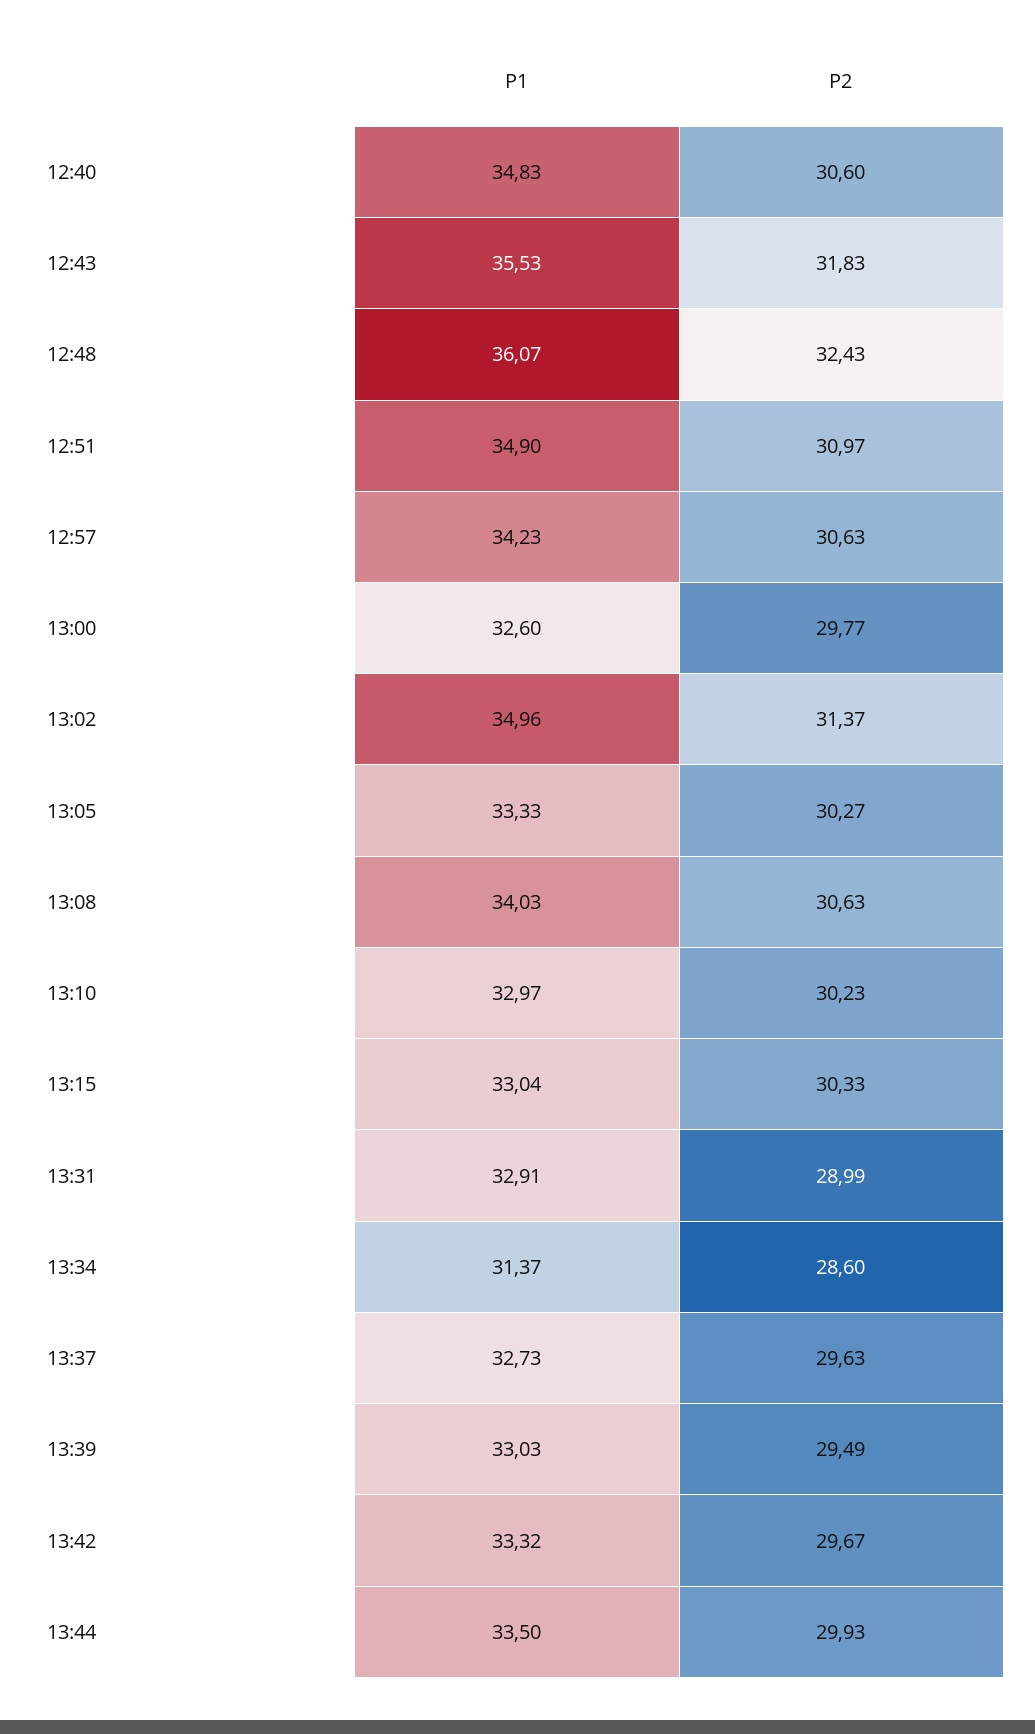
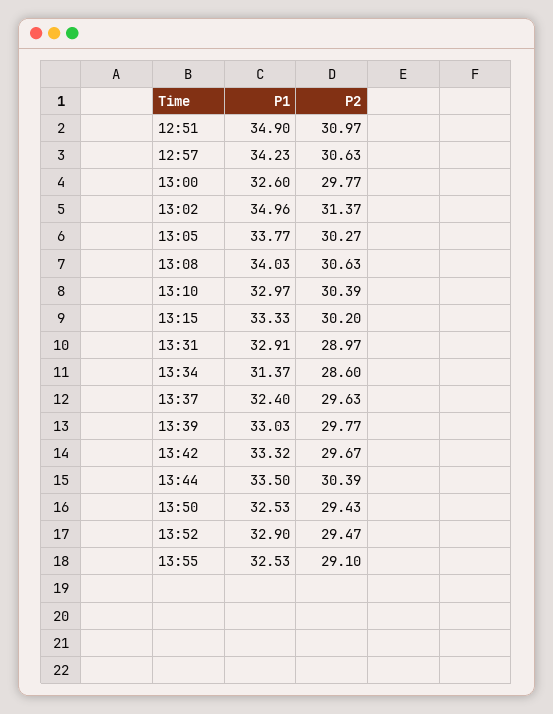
P1, 12:40: 34.83 -> none
P2, 12:40: 30.6 -> none
P1, 12:43: 35.53 -> none
P2, 12:43: 31.83 -> none
P1, 12:48: 36.07 -> none
P2, 12:48: 32.43 -> none
P1, 13:05: 33.33 -> 33.77
P2, 13:10: 30.23 -> 30.39
P1, 13:15: 33.04 -> 33.33
P2, 13:15: 30.33 -> 30.2
P2, 13:31: 28.99 -> 28.97
P1, 13:37: 32.73 -> 32.4
P2, 13:39: 29.49 -> 29.77
P2, 13:44: 29.93 -> 30.39
P1, 13:50: none -> 32.53
P2, 13:50: none -> 29.43
P1, 13:52: none -> 32.9
P2, 13:52: none -> 29.47
P1, 13:55: none -> 32.53
P2, 13:55: none -> 29.1

